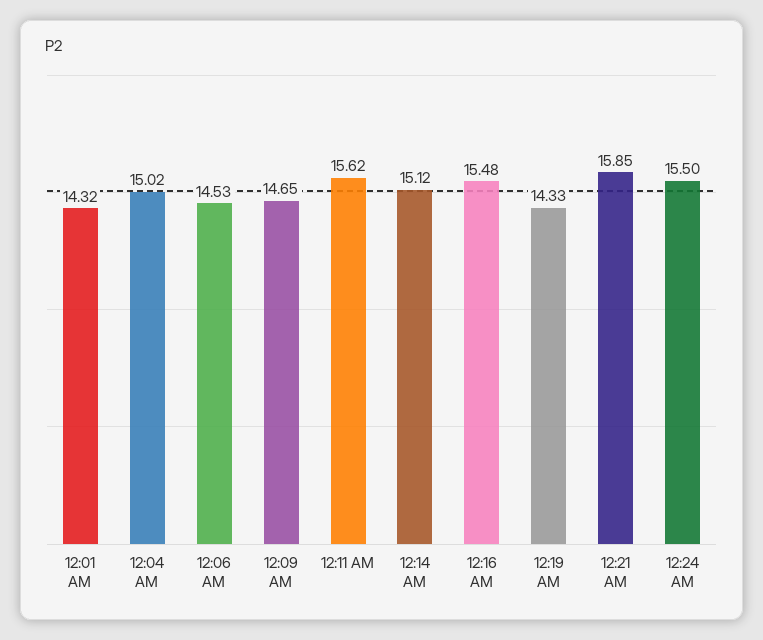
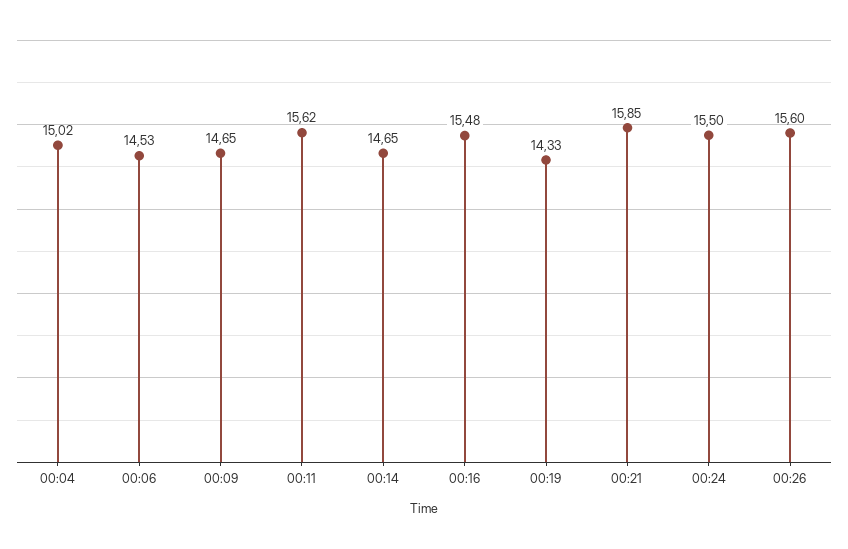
12:01 AM: 14.32 -> none
12:14 AM: 15.12 -> 14.65
00:26: none -> 15.6

